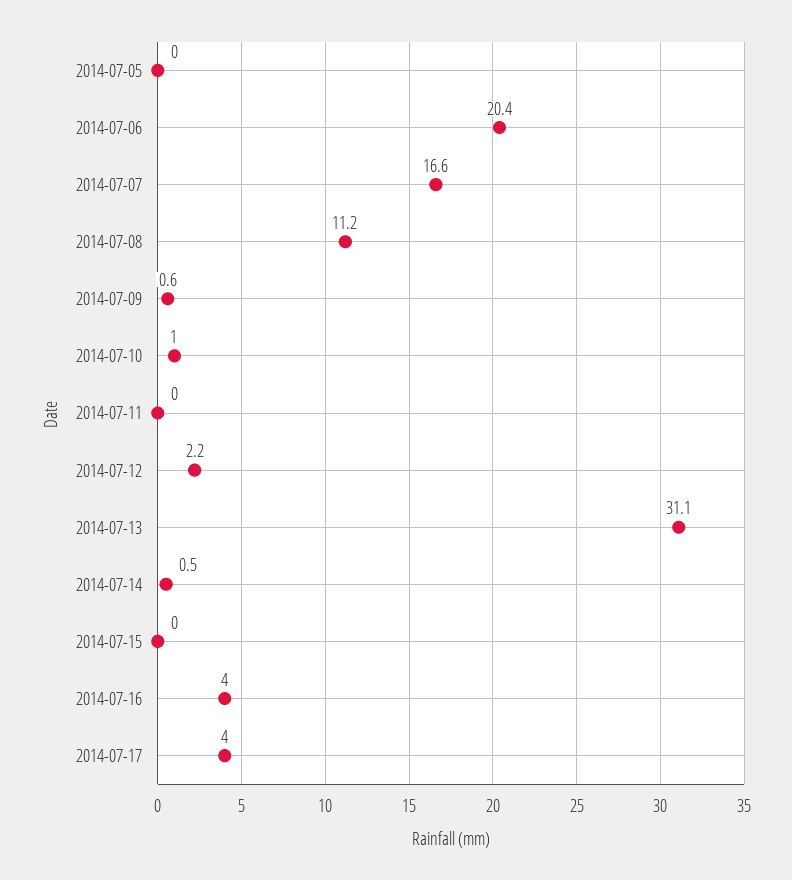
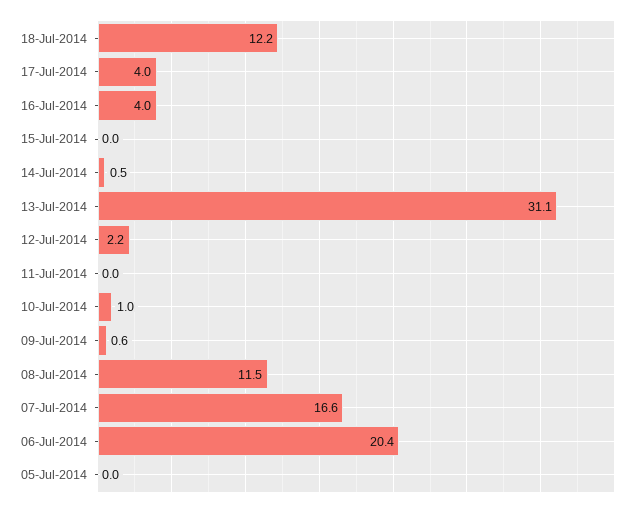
2014-07-08: 11.2 -> 11.5
18-Jul-2014: none -> 12.2

